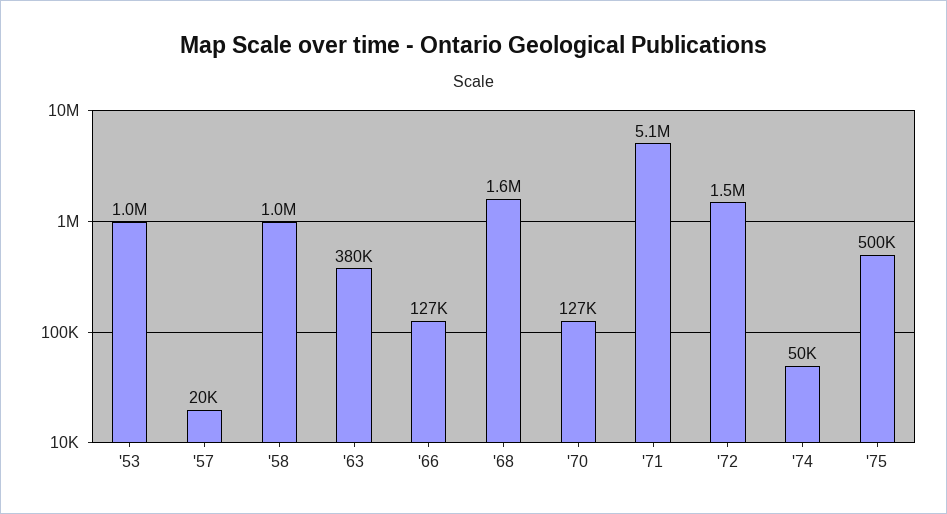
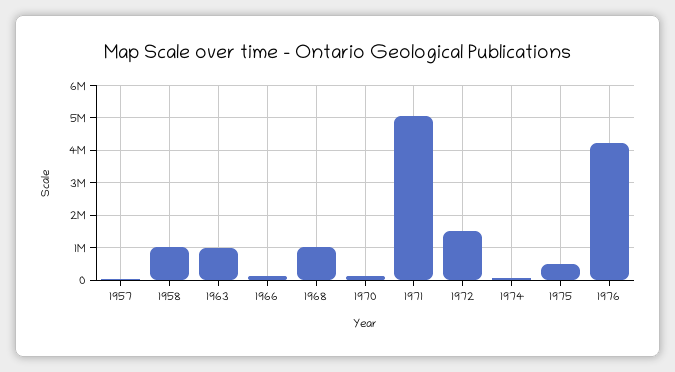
'53: 1000000 -> none
'63: 380000 -> 1000000
'68: 1600000 -> 1000000
1976: none -> 4200000

